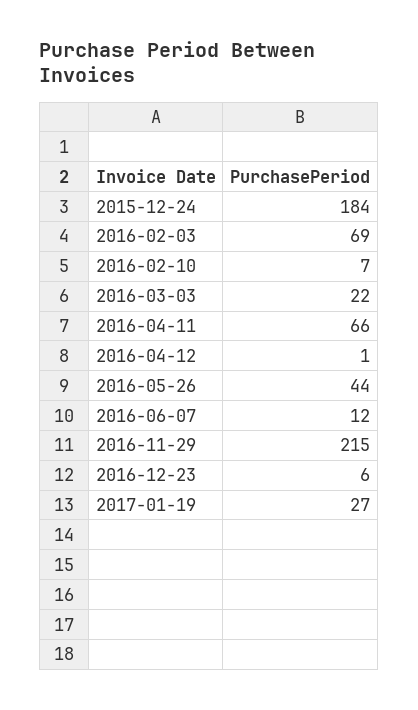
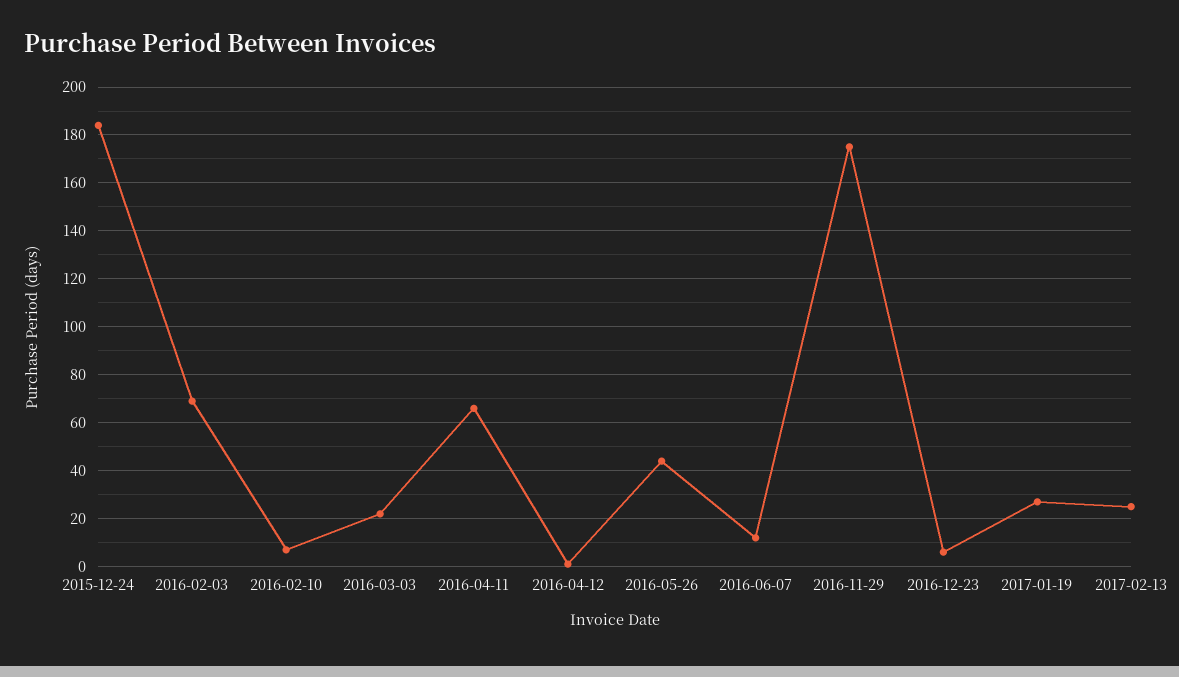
2016-11-29: 215 -> 175
2017-02-13: none -> 25

